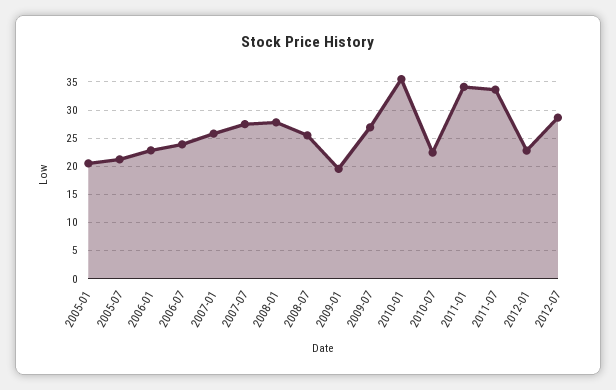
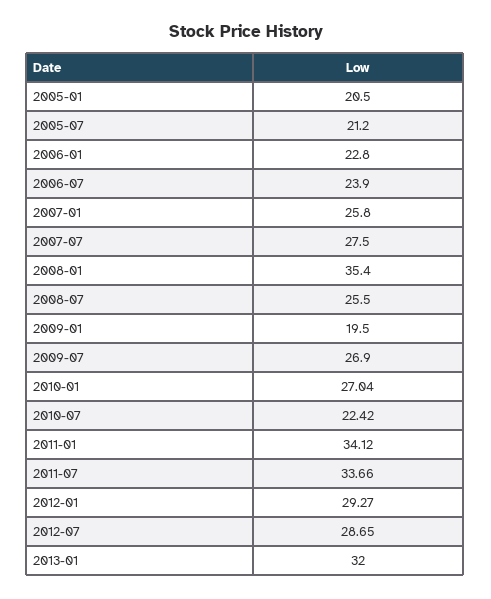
2008-01: 27.5 -> 35.4
2010-01: 35 -> 27.04
2012-01: 22.5 -> 29.27
2013-01: none -> 32

